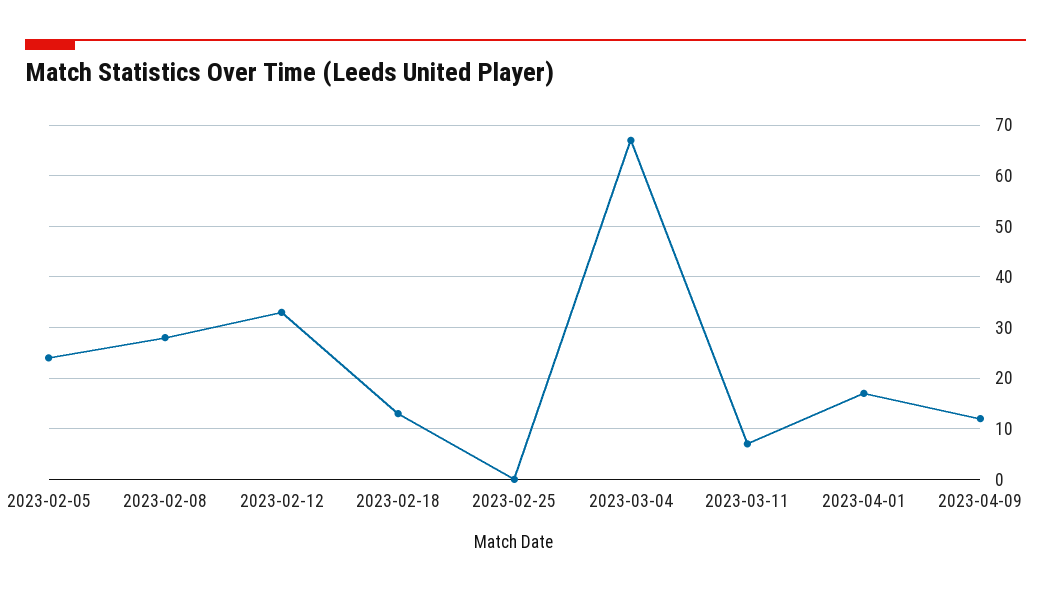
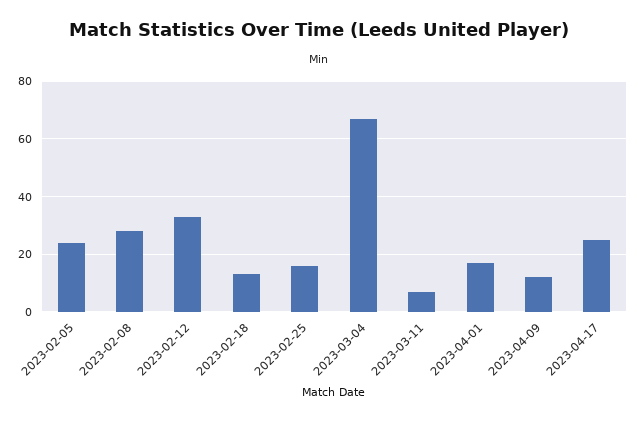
2023-02-25: 0 -> 15
2023-04-17: none -> 25

